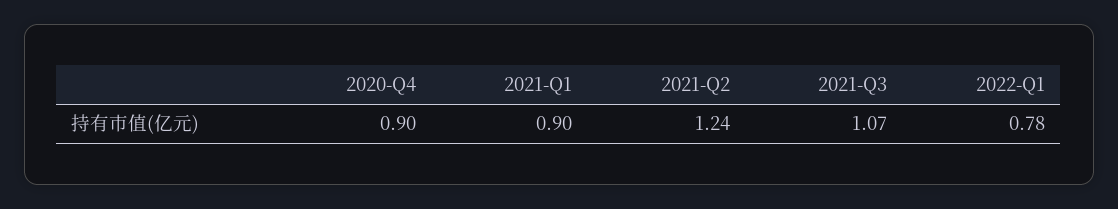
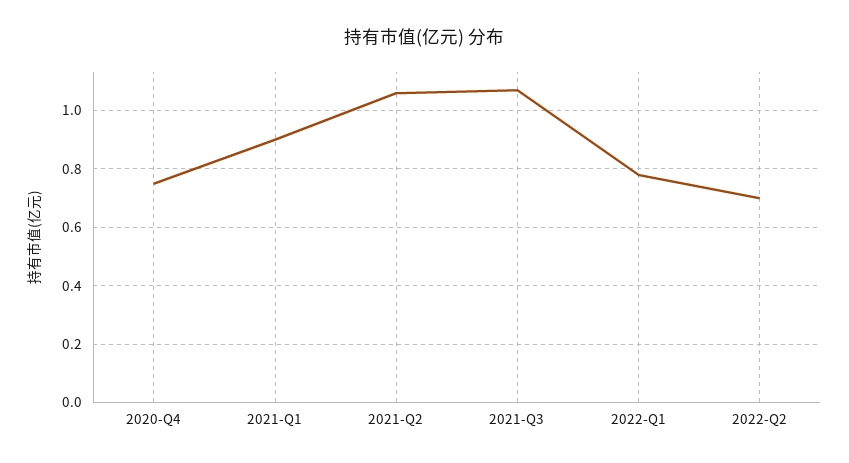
2020-Q4: 0.9 -> 0.75
2021-Q2: 1.24 -> 1.05
2022-Q2: none -> 0.7

